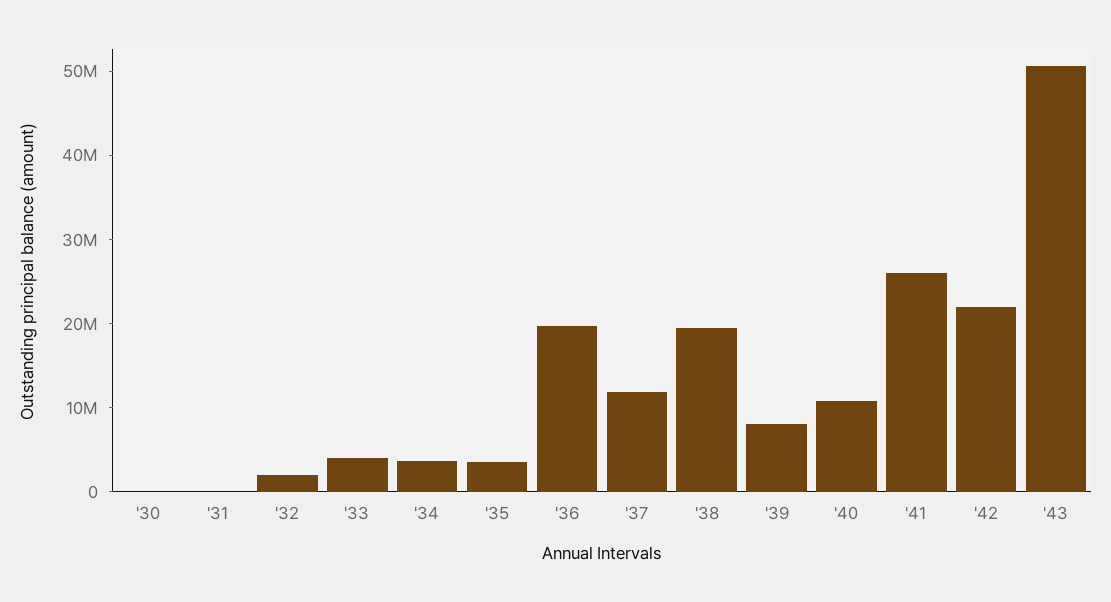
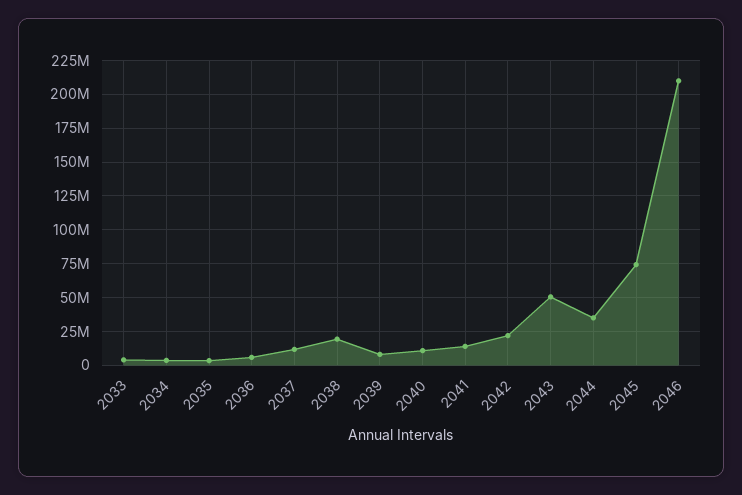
'30: 0 -> none
'31: 0 -> none
'32: 2000000 -> none
'36: 20000000 -> 5000000
'41: 26000000 -> 15000000
2044: none -> 35000000
2045: none -> 75000000
2046: none -> 210000000

